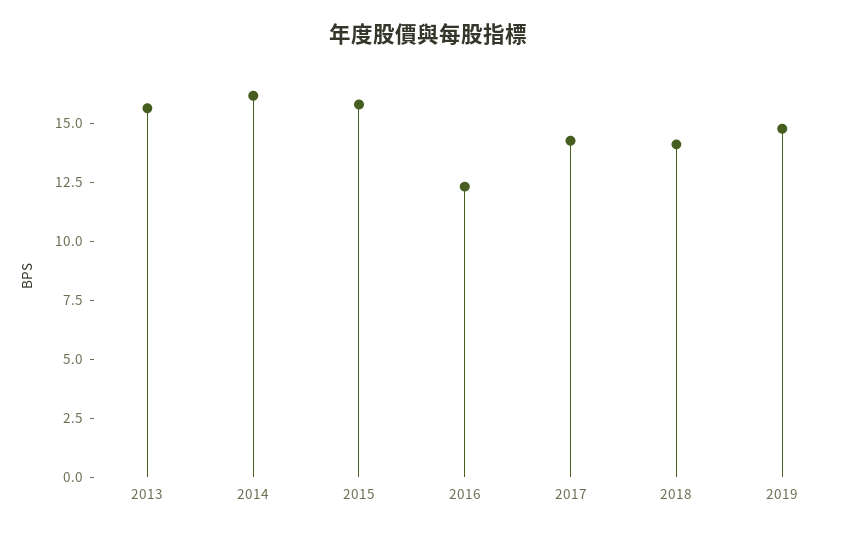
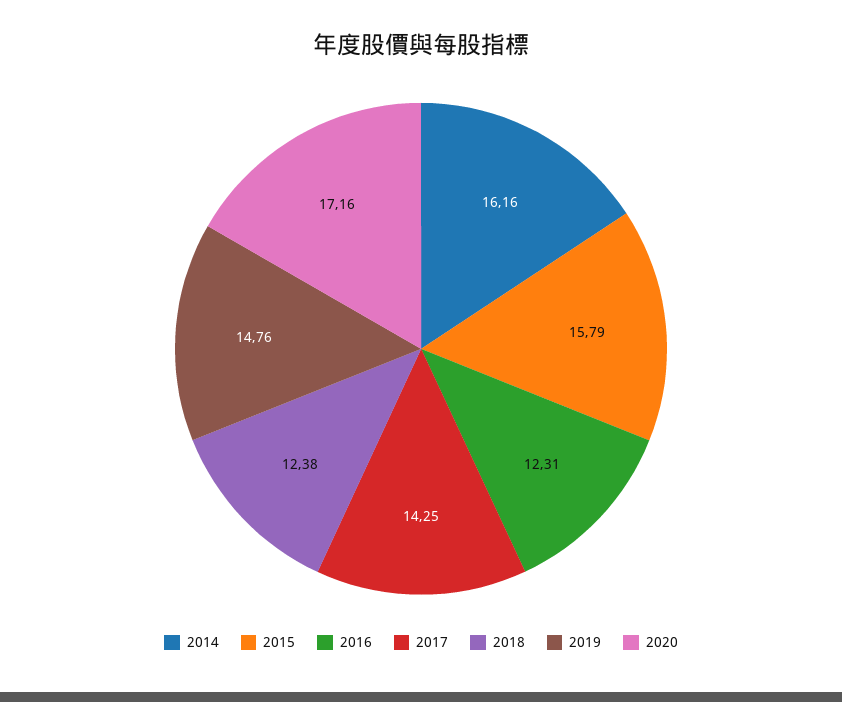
2013: 15.5 -> none
2018: 14 -> 12.38
2020: none -> 17.16

